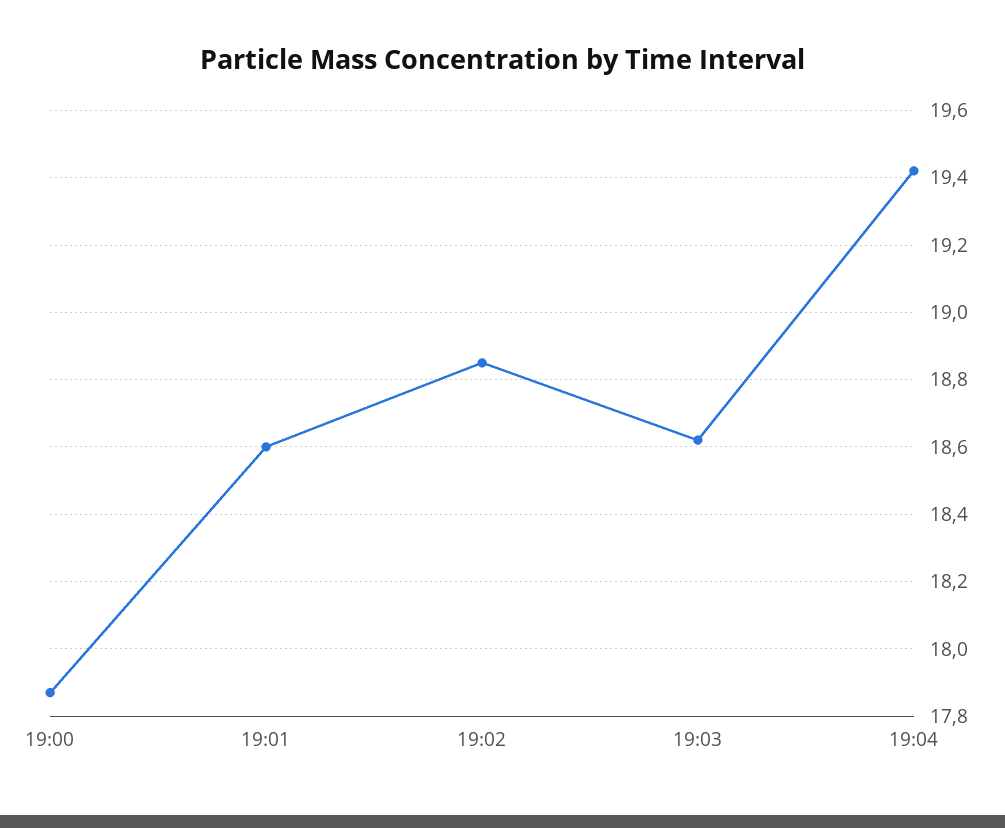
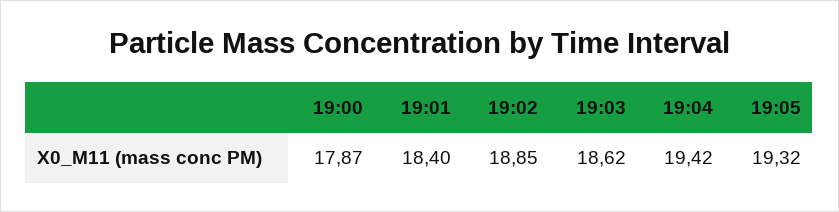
19:01: 18.6 -> 18.4
19:05: none -> 19.32

